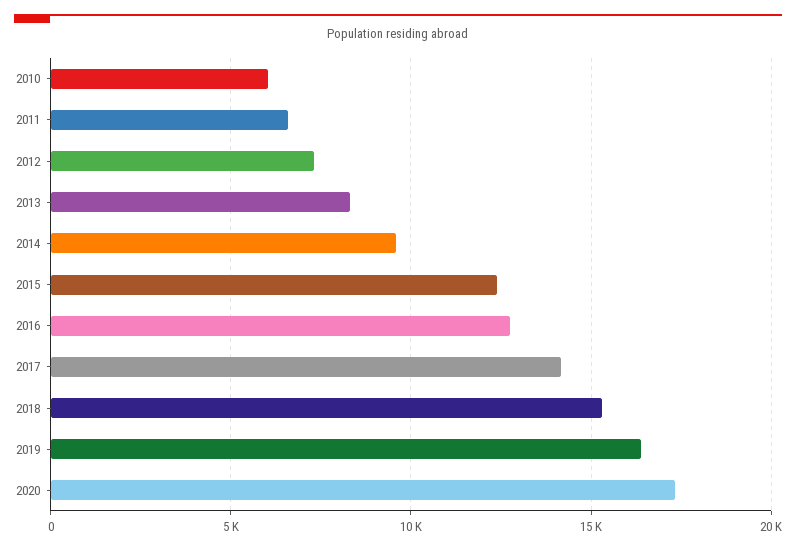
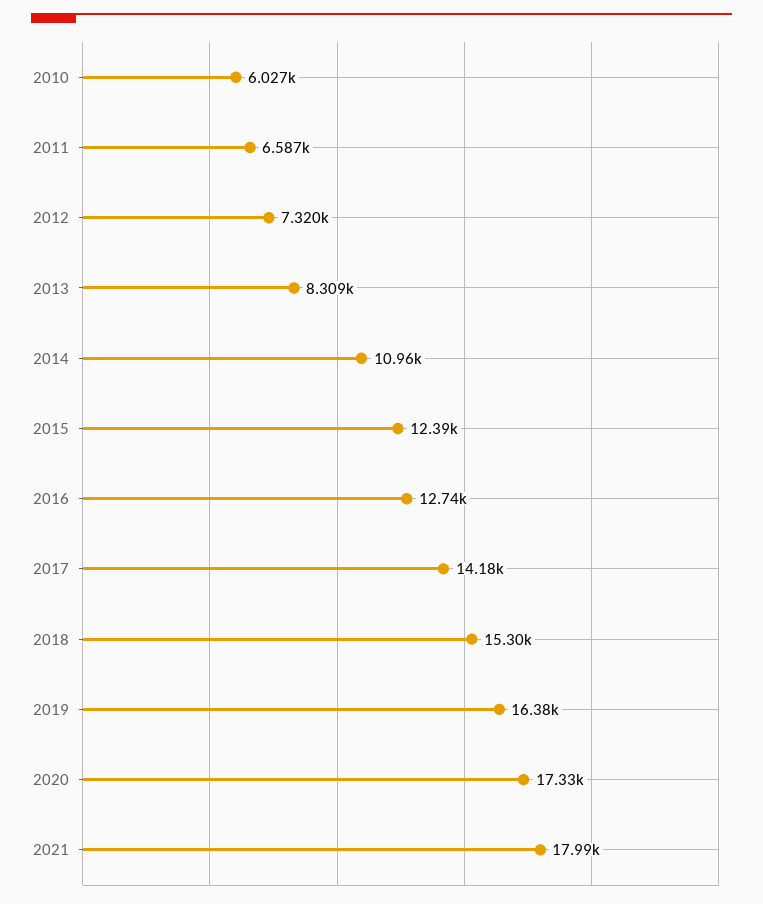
2014: 9500 -> 10960
2021: none -> 17990

